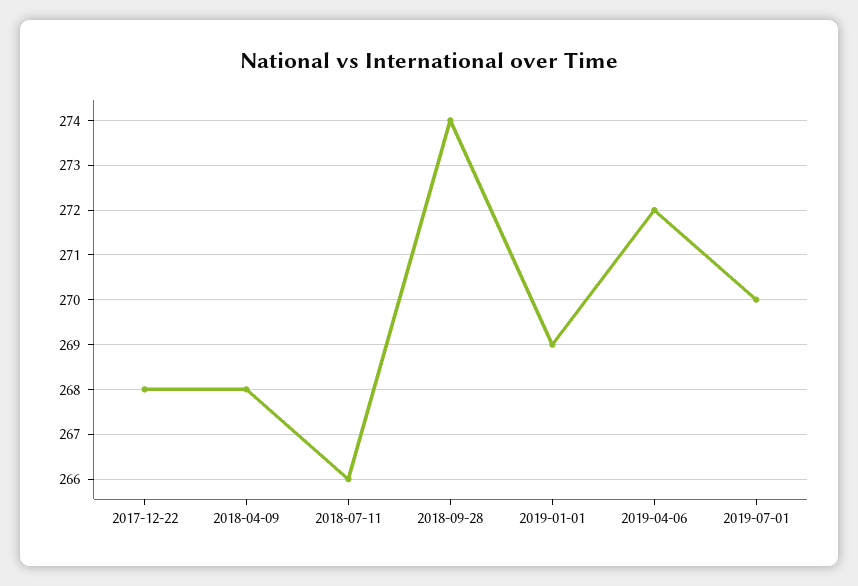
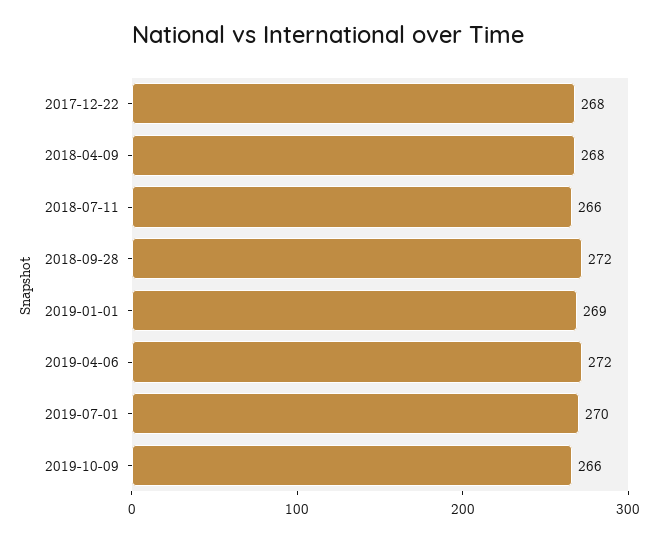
2018-09-28: 274 -> 272
2019-10-09: none -> 266

